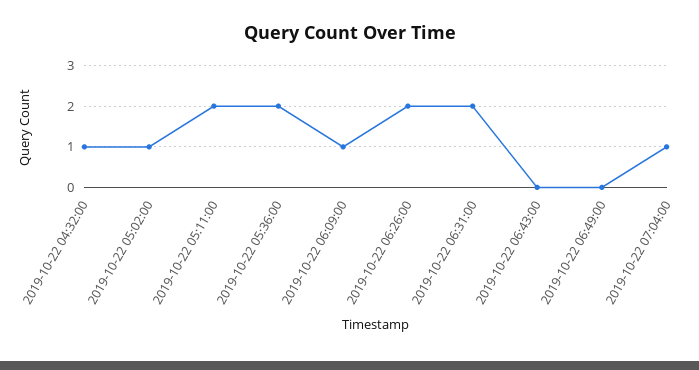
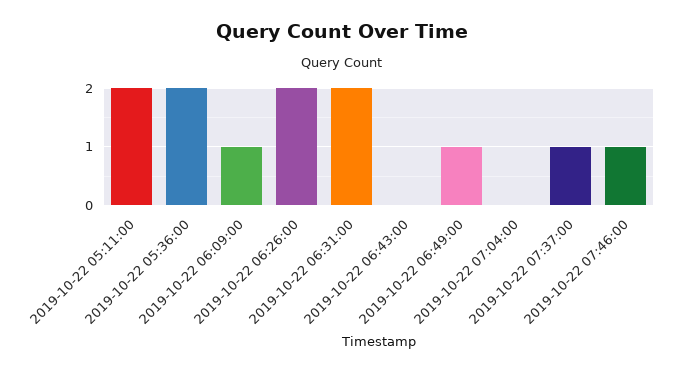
2019-10-22 04:32:00: 1 -> none
2019-10-22 05:02:00: 1 -> none
2019-10-22 06:49:00: 0 -> 1
2019-10-22 07:04:00: 1 -> 0
2019-10-22 07:37:00: none -> 1
2019-10-22 07:46:00: none -> 1

